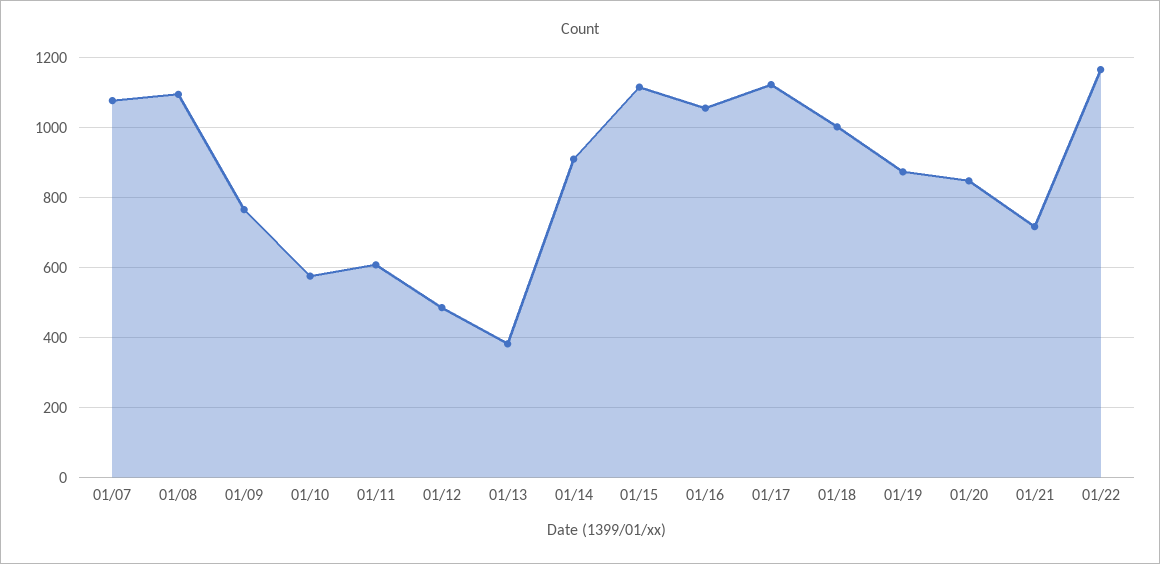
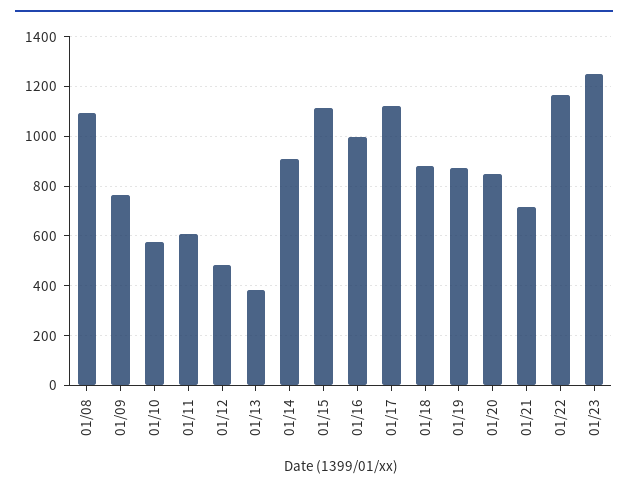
01/07: 1080 -> none
01/16: 1060 -> 1000
01/18: 1000 -> 875
01/23: none -> 1250

